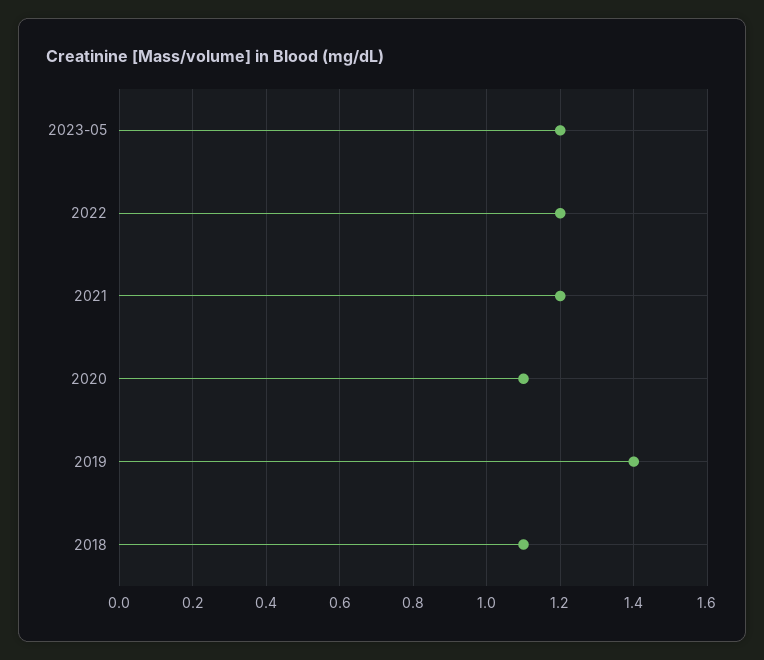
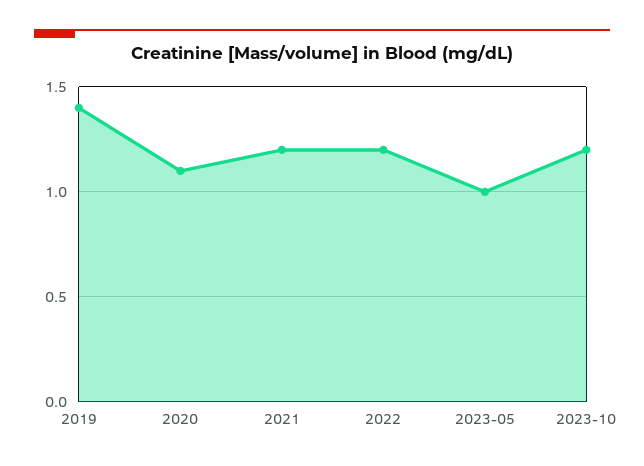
2023-05: 1.2 -> 1
2018: 1.1 -> none
2023-10: none -> 1.2

